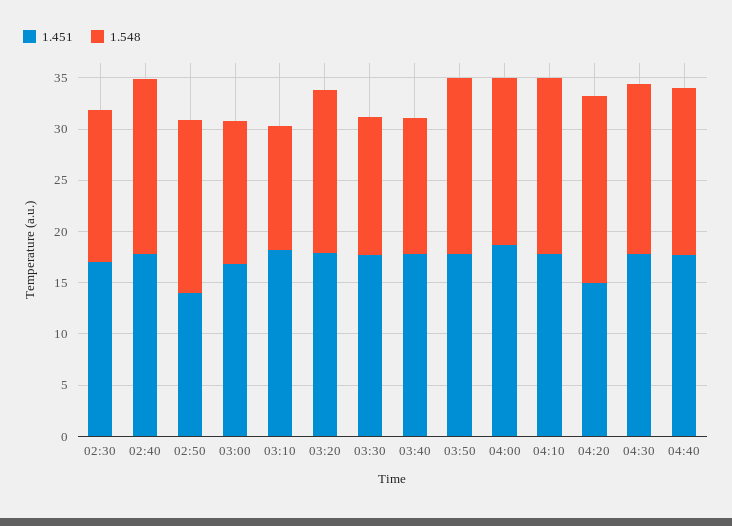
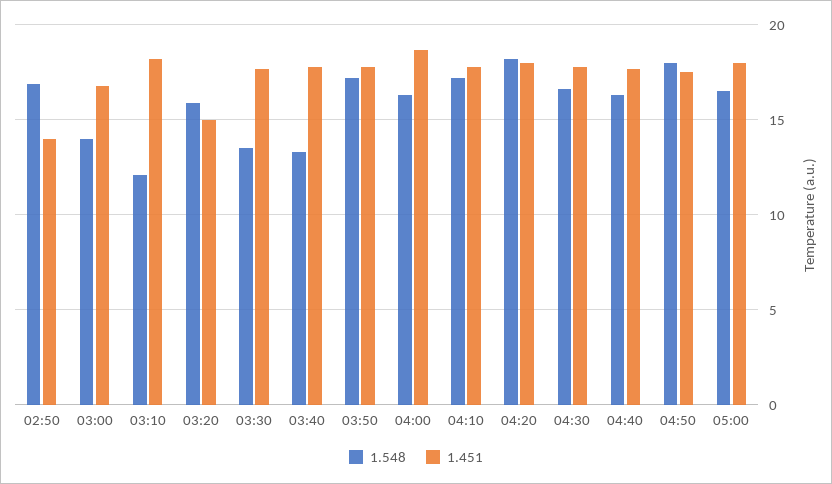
1.451, 02:30: 17 -> none
1.548, 02:30: 15 -> none
1.451, 02:40: 18 -> none
1.548, 02:40: 17 -> none
1.451, 03:20: 18 -> 15
1.451, 04:20: 15 -> 18
1.548, 04:50: none -> 18
1.451, 04:50: none -> 17.5
1.548, 05:00: none -> 16.5
1.451, 05:00: none -> 18

